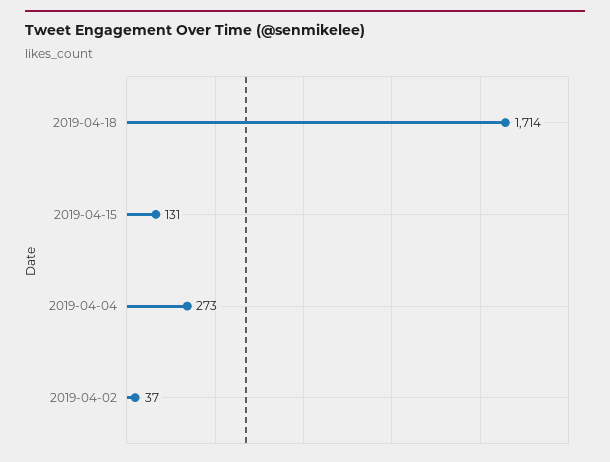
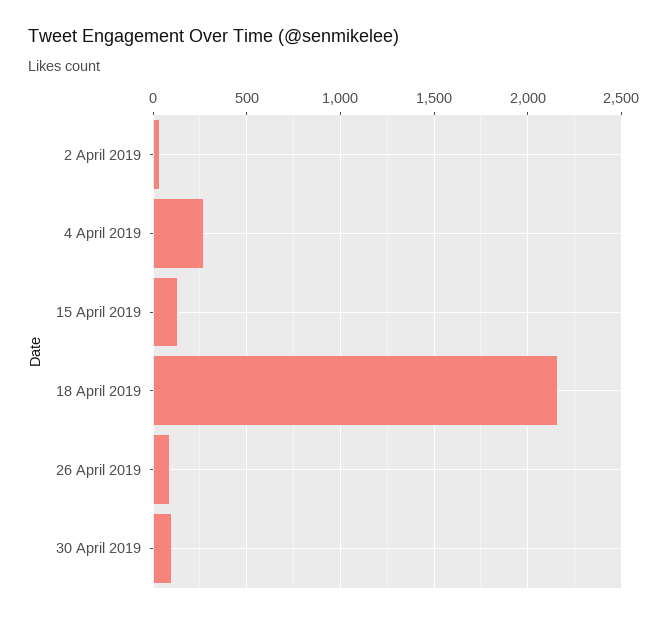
2019-04-18: 1714 -> 2150
26 April 2019: none -> 100
30 April 2019: none -> 100

